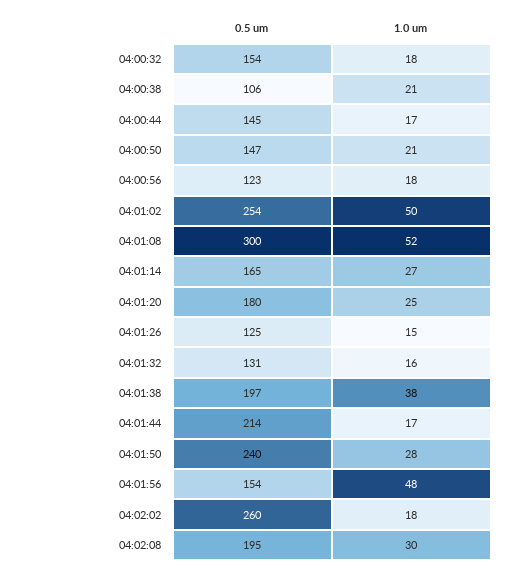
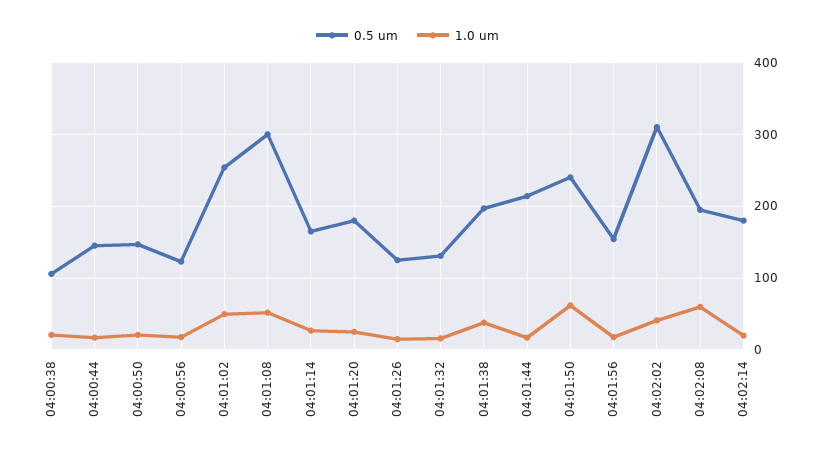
0.5 um, 04:00:32: 154 -> none
1.0 um, 04:00:32: 18 -> none
1.0 um, 04:01:50: 28 -> 60
1.0 um, 04:01:56: 48 -> 20
0.5 um, 04:02:02: 260 -> 310
1.0 um, 04:02:02: 18 -> 40
1.0 um, 04:02:08: 30 -> 60
0.5 um, 04:02:14: none -> 180
1.0 um, 04:02:14: none -> 20

